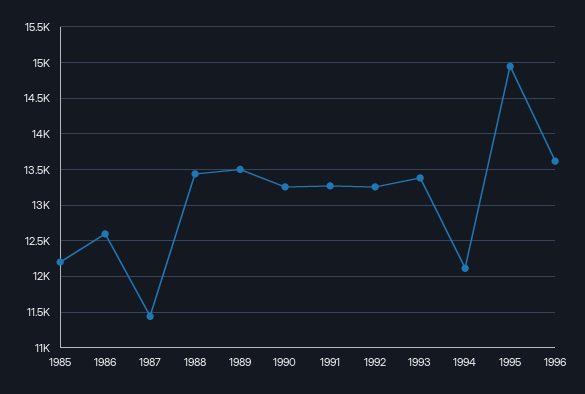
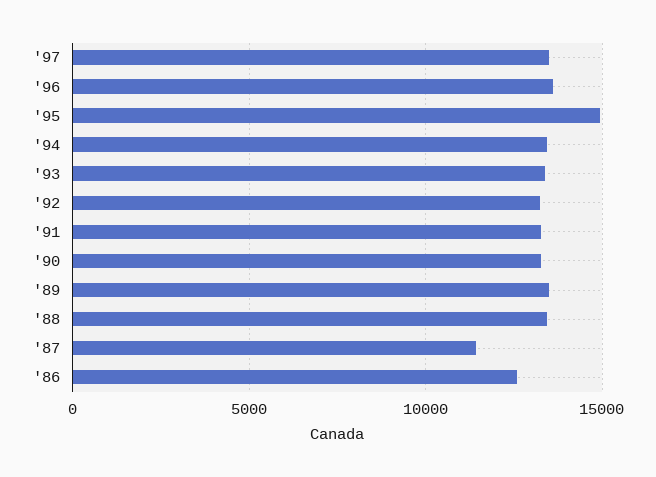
1985: 12200 -> none
1994: 12100 -> 13500
'97: none -> 13500

